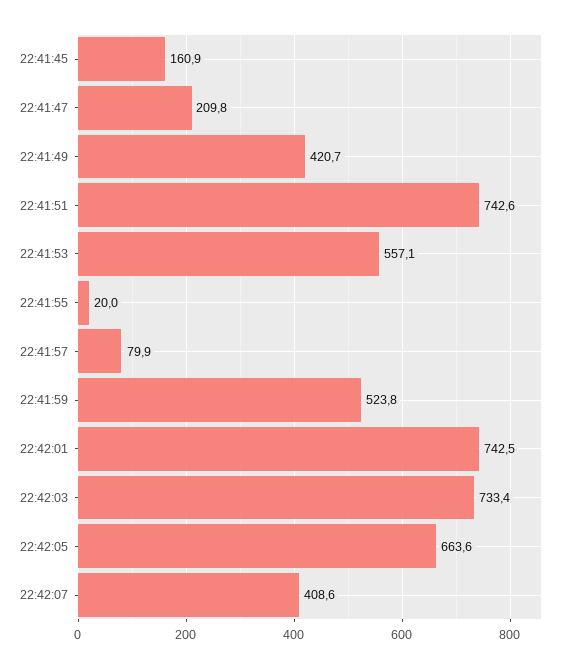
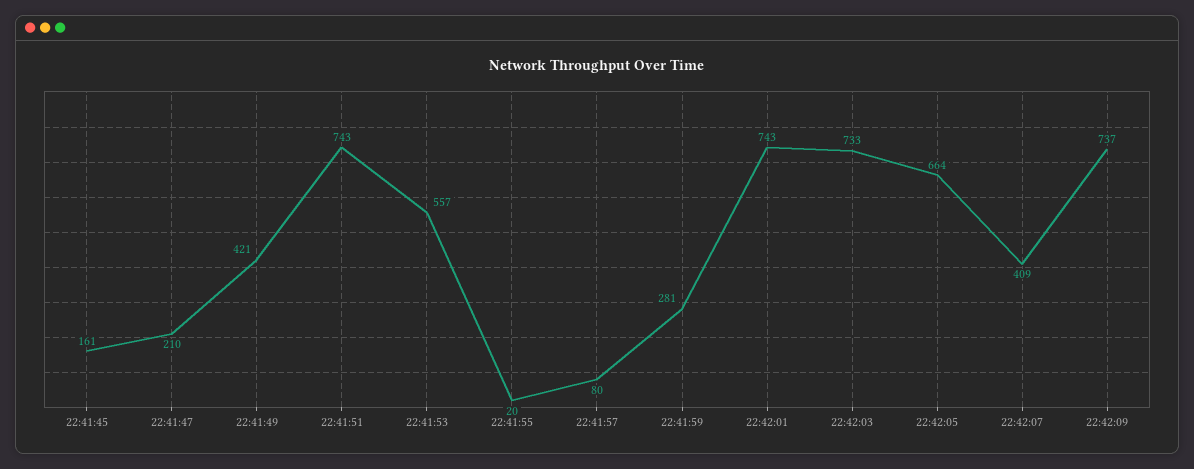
22:41:59: 523.8 -> 281
22:42:09: none -> 737

